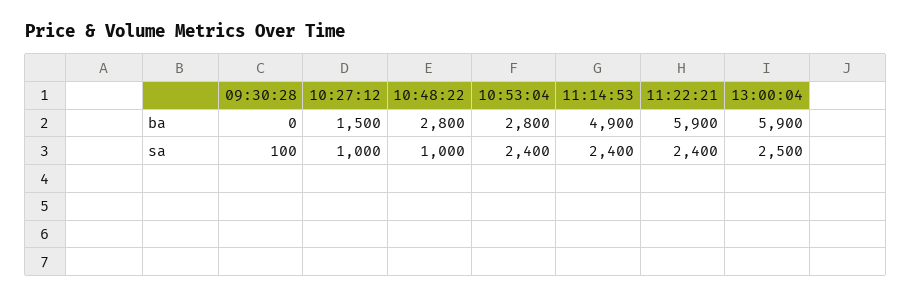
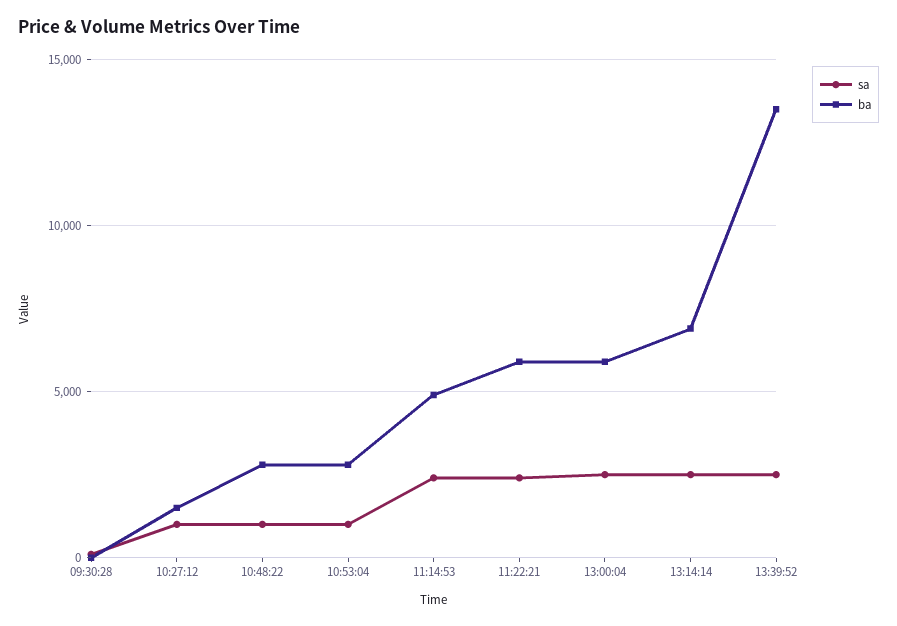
sa, 10:53:04: 2400 -> 1000
sa, 13:14:14: none -> 2500
ba, 13:14:14: none -> 7000
sa, 13:39:52: none -> 2500
ba, 13:39:52: none -> 13500

